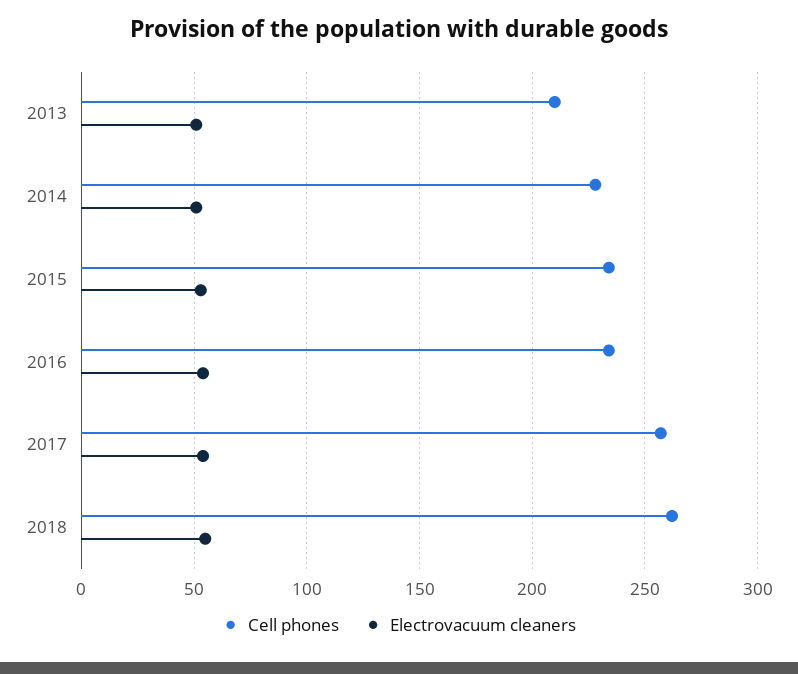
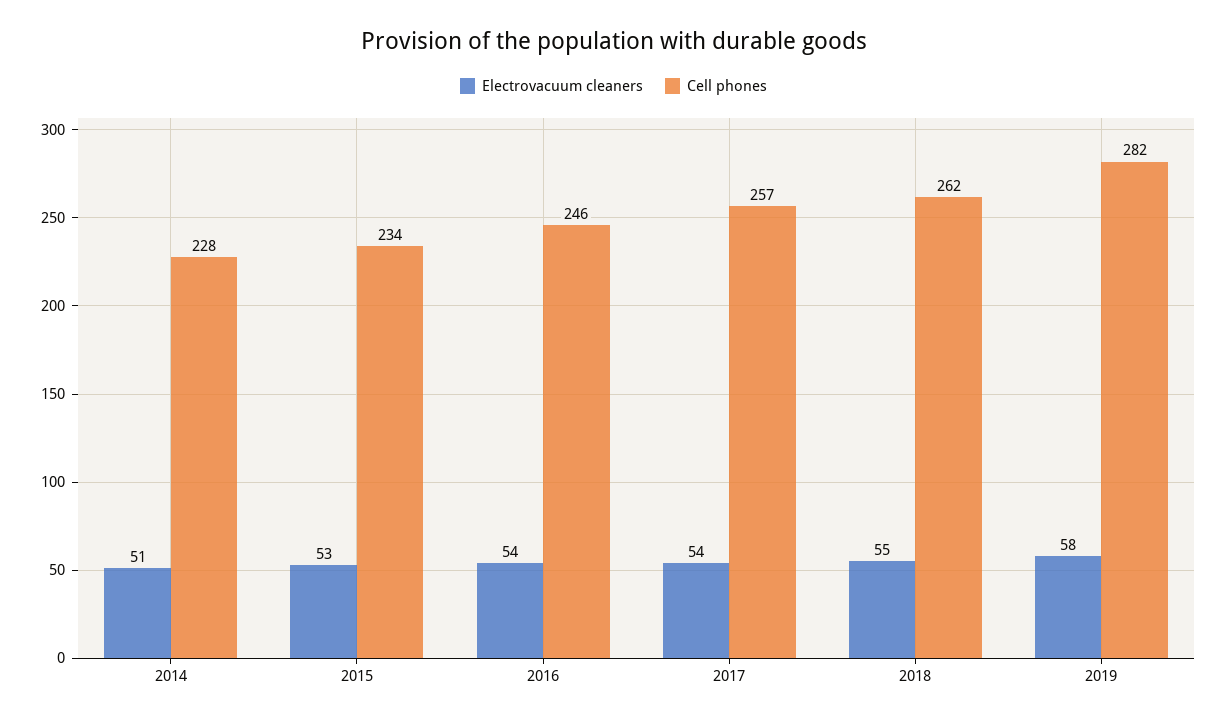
Cell phones, 2013: 210 -> none
Electrovacuum cleaners, 2013: 50 -> none
Cell phones, 2016: 235 -> 246
Electrovacuum cleaners, 2019: none -> 58
Cell phones, 2019: none -> 282

